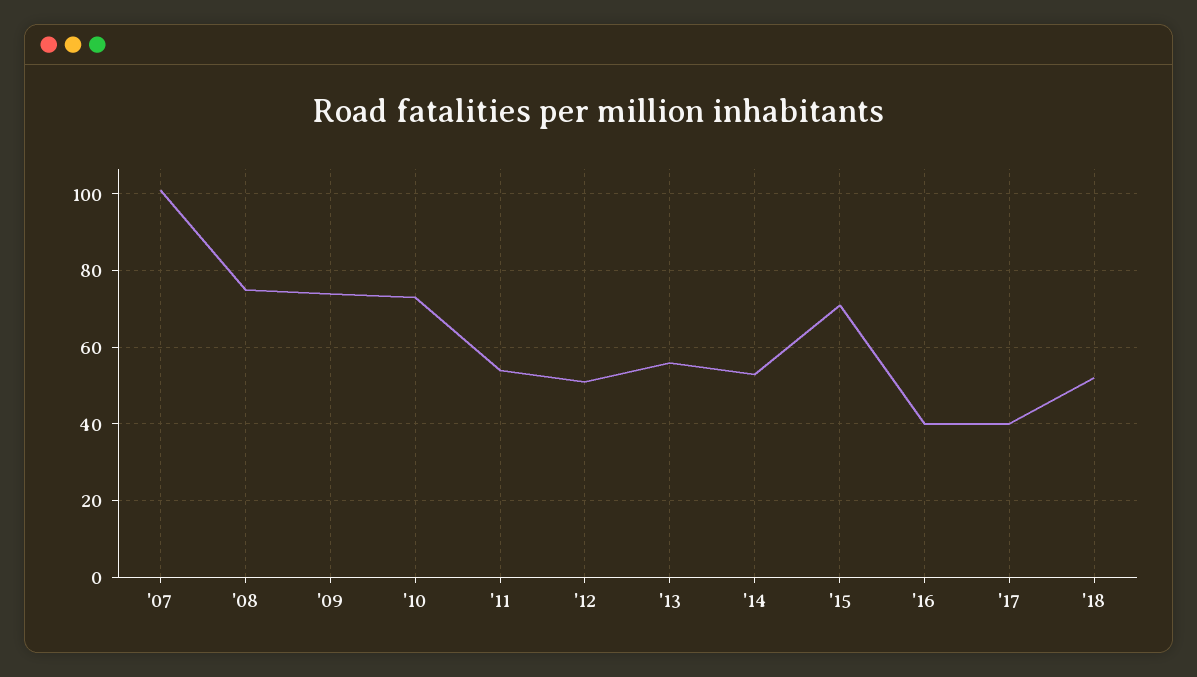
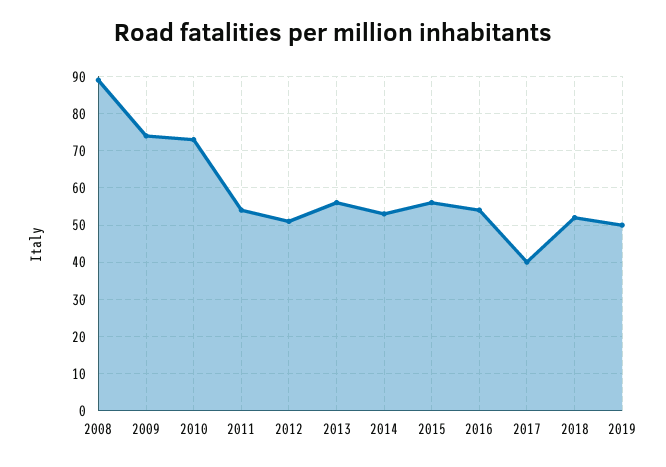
'07: 100 -> none
'08: 75 -> 90
'15: 70 -> 55
'16: 40 -> 55
2019: none -> 50

